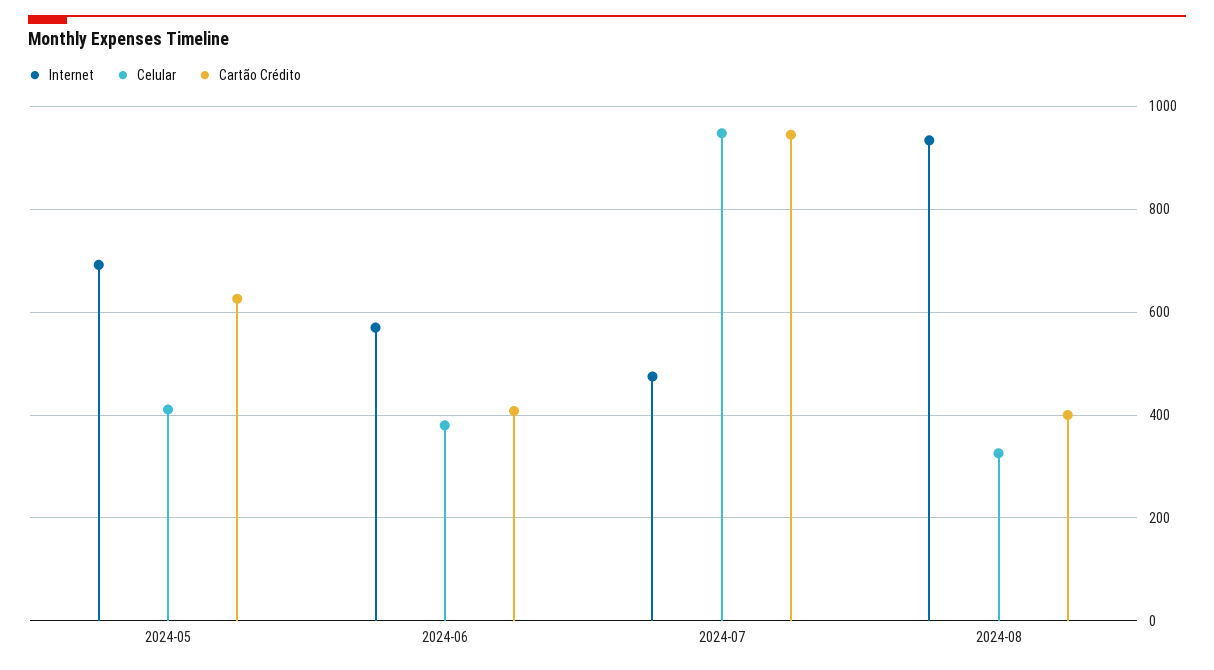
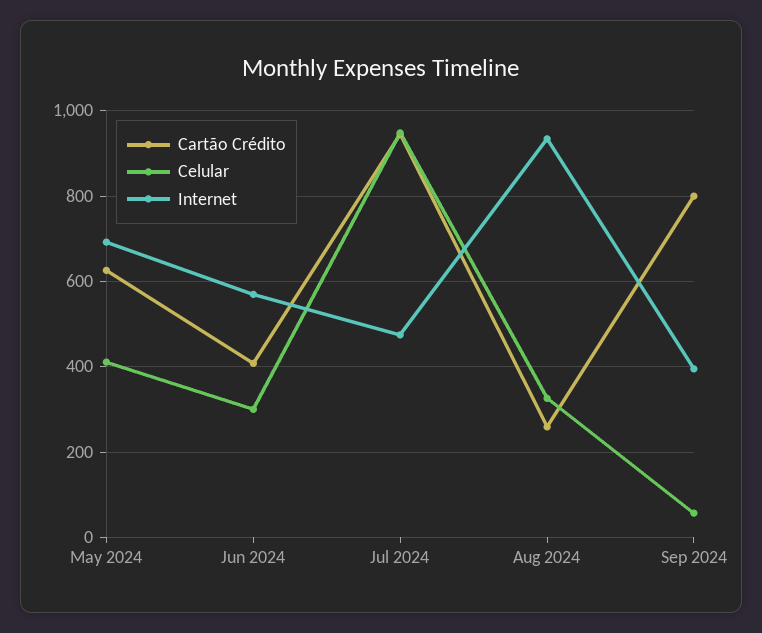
Celular, 2024-06: 380 -> 300
Cartão Crédito, 2024-08: 400 -> 260
Cartão Crédito, Sep 2024: none -> 800
Celular, Sep 2024: none -> 60
Internet, Sep 2024: none -> 400

